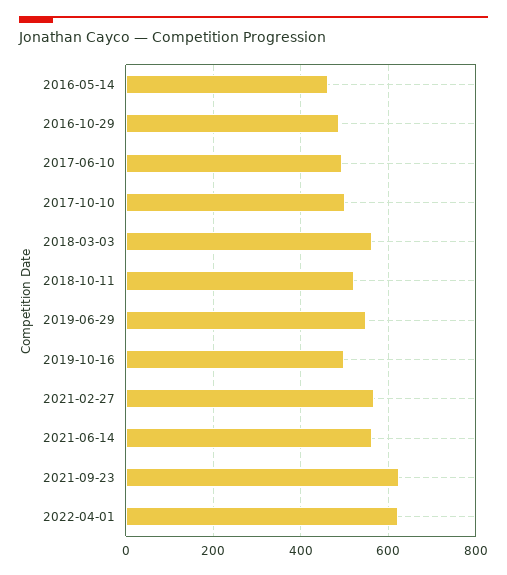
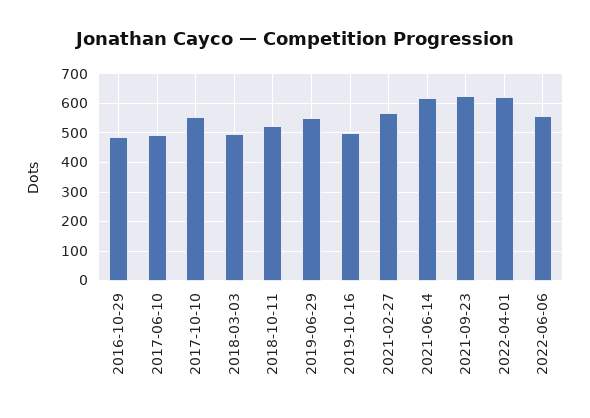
2016-05-14: 460 -> none
2017-10-10: 500 -> 550
2018-03-03: 560 -> 500
2021-06-14: 560 -> 625
2022-06-06: none -> 550

